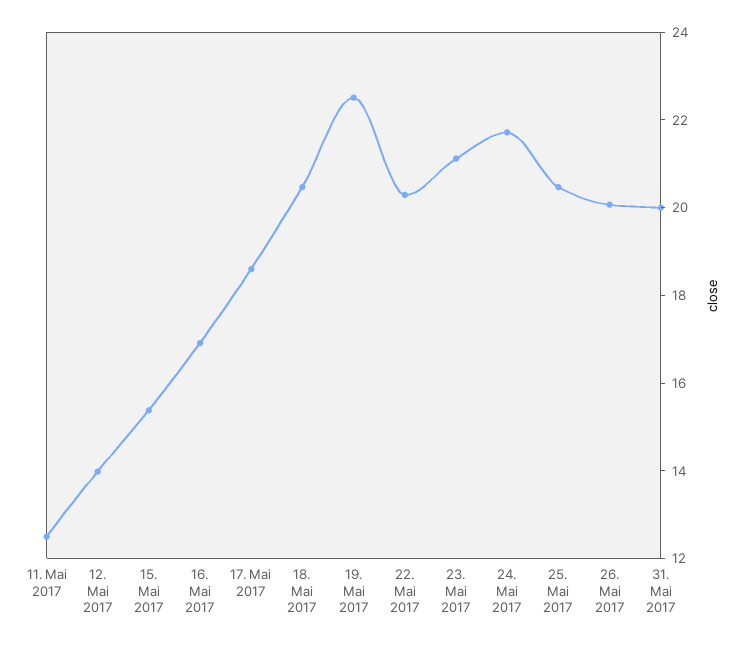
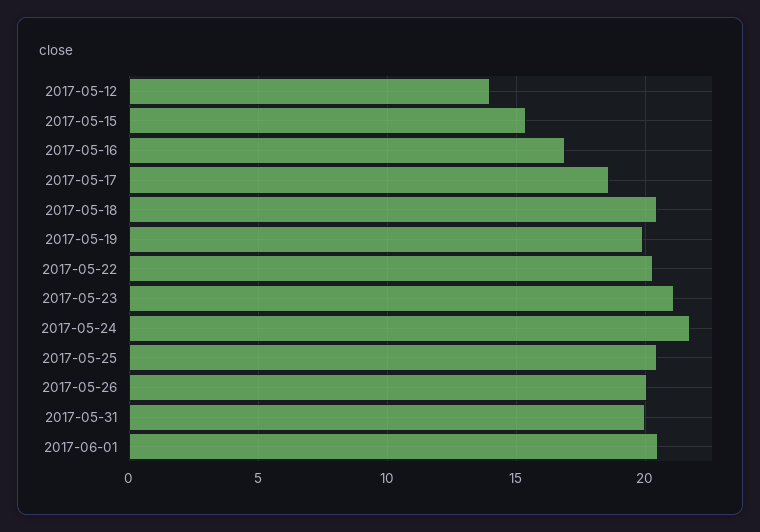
11. Mai 2017: 12.5 -> none
19. Mai 2017: 22.5 -> 20
2017-06-01: none -> 20.5

